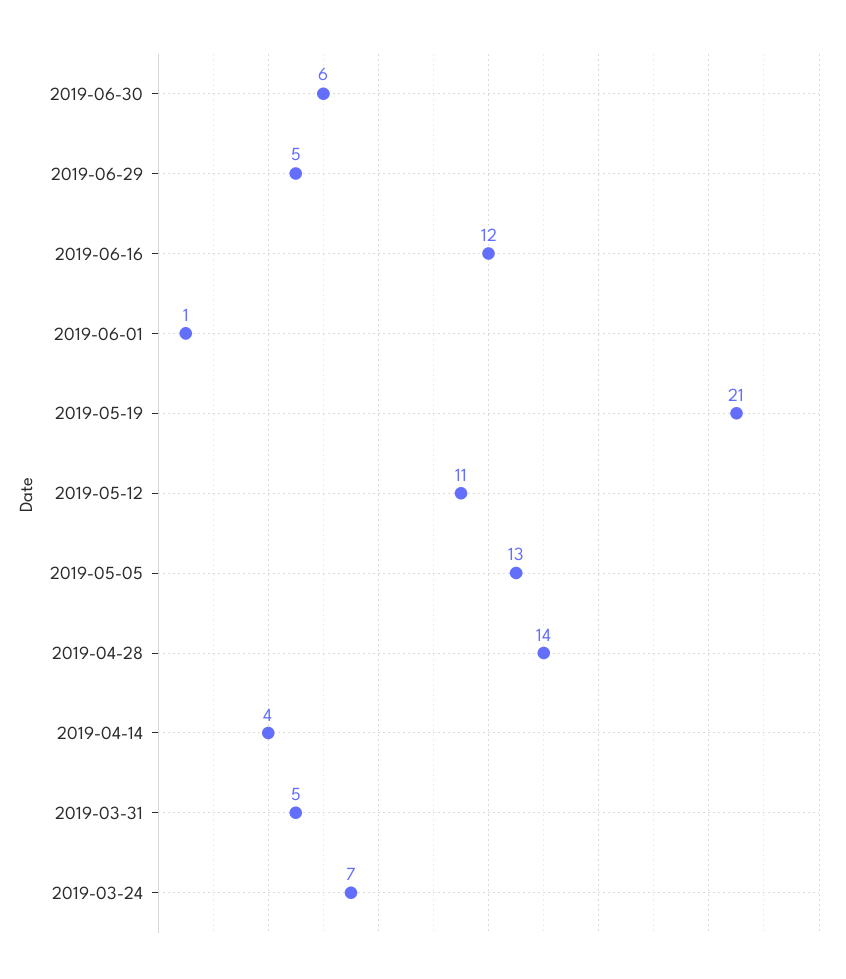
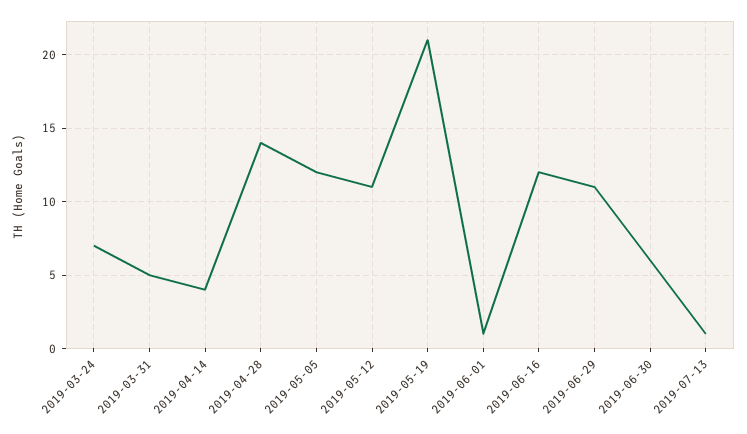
2019-06-29: 5 -> 11
2019-05-05: 13 -> 12
2019-07-13: none -> 1

